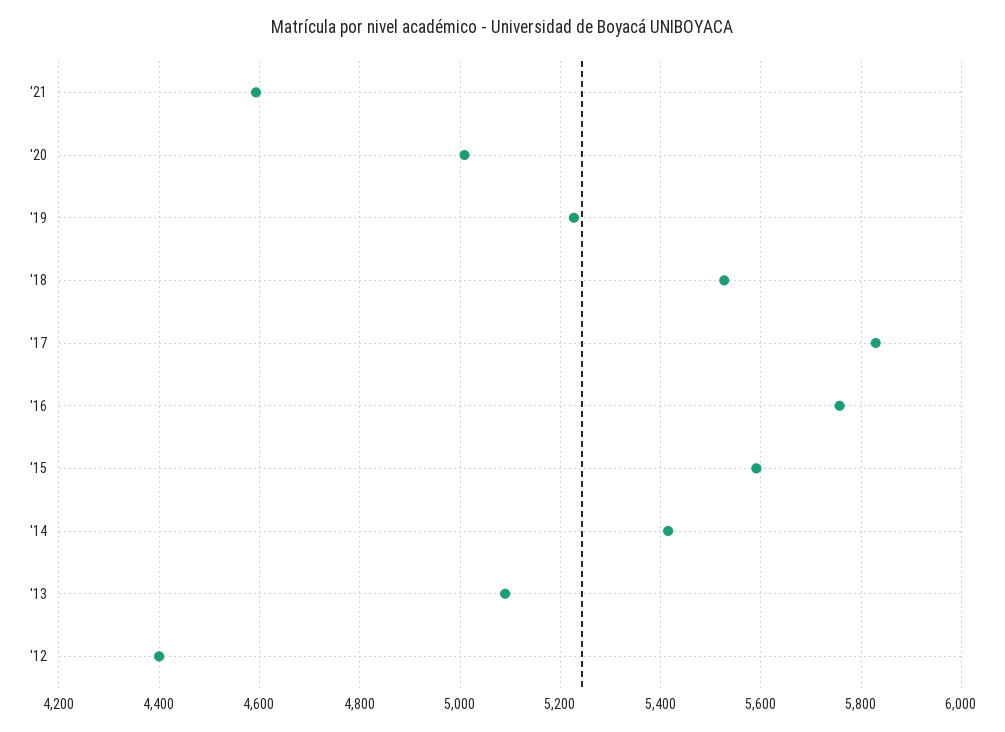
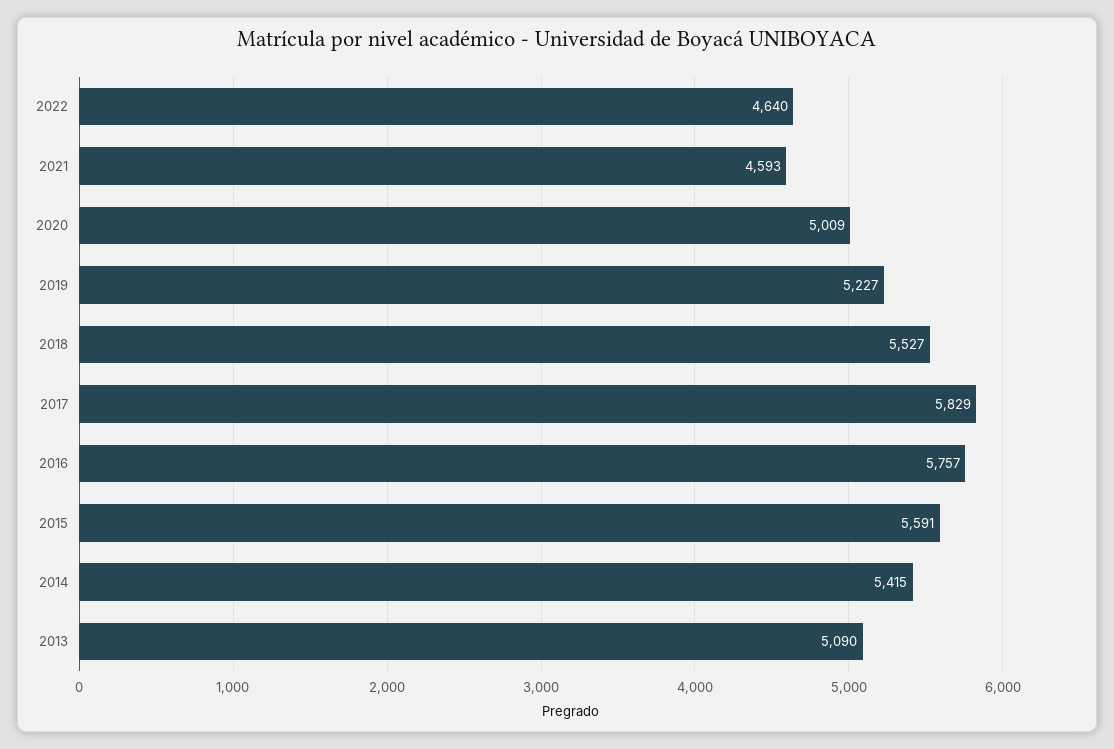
'12: 4400 -> none
2022: none -> 4640

